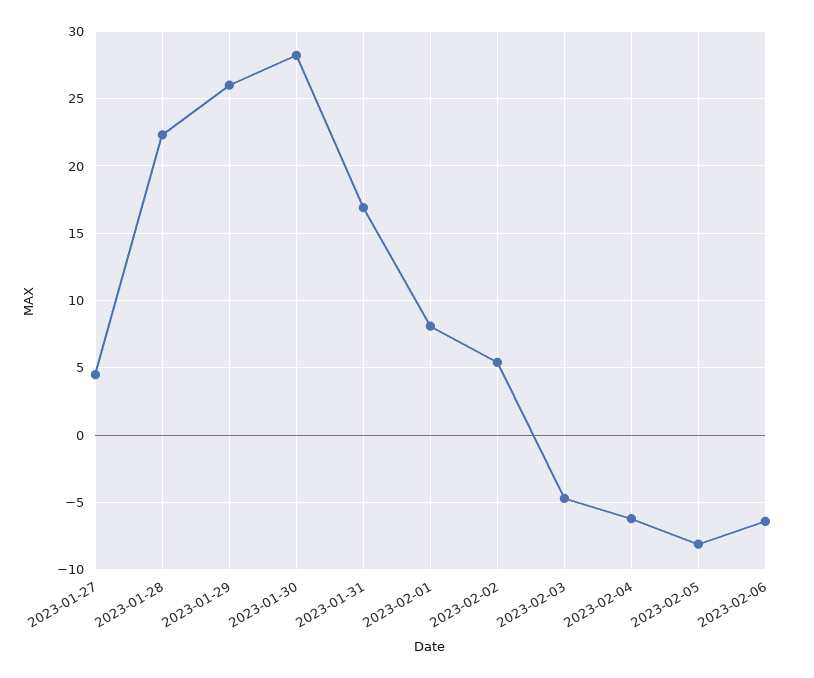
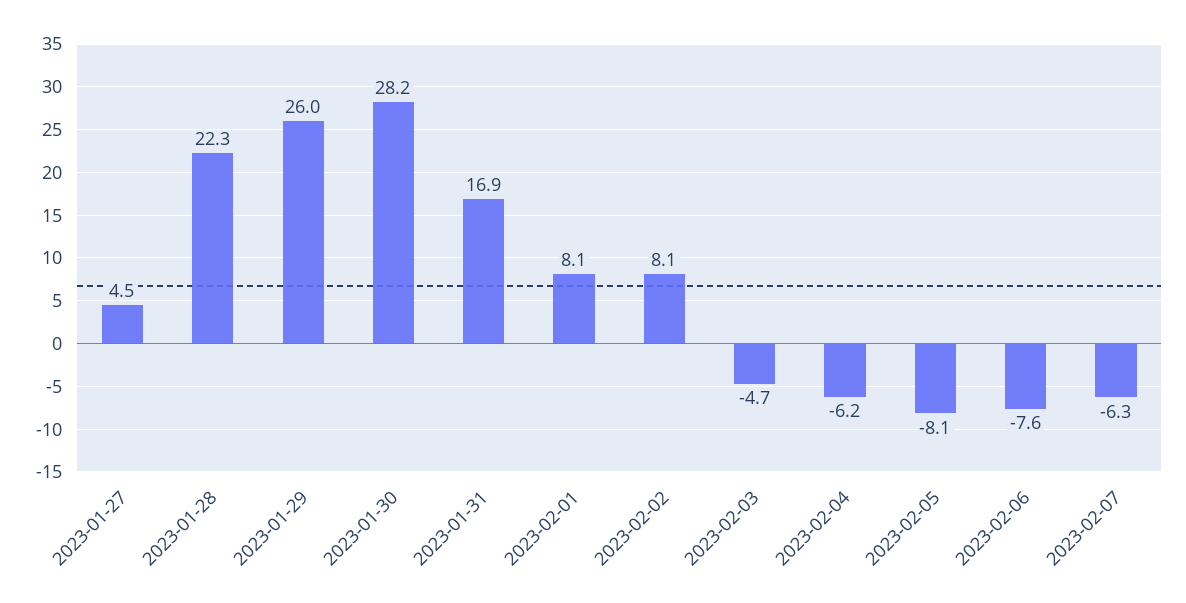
2023-02-02: 5.5 -> 8.1
2023-02-06: -6.5 -> -7.6
2023-02-07: none -> -6.3

